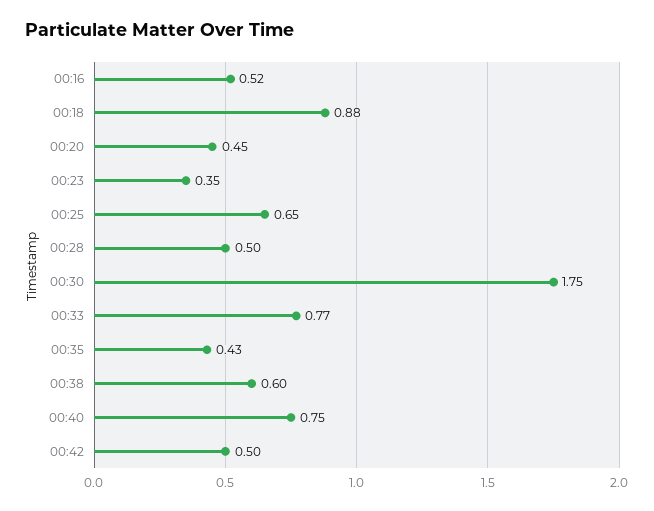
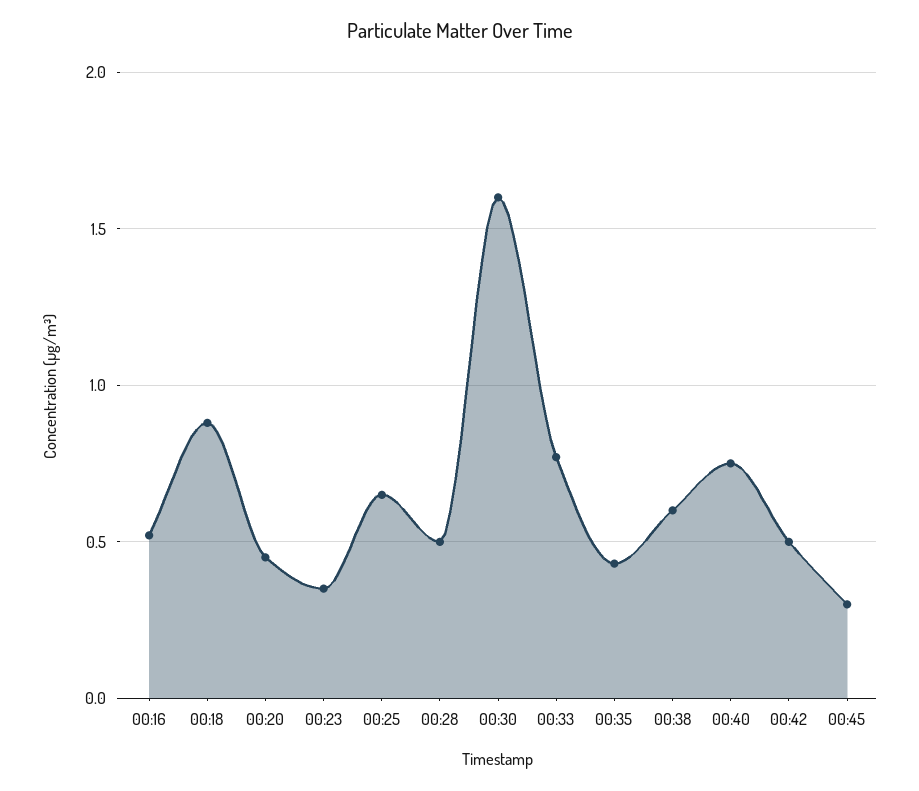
00:30: 1.75 -> 1.6
00:45: none -> 0.3

